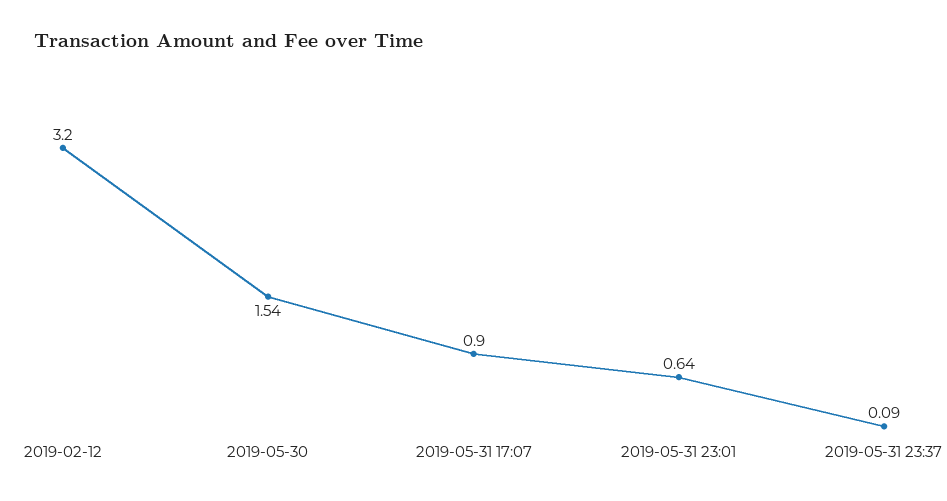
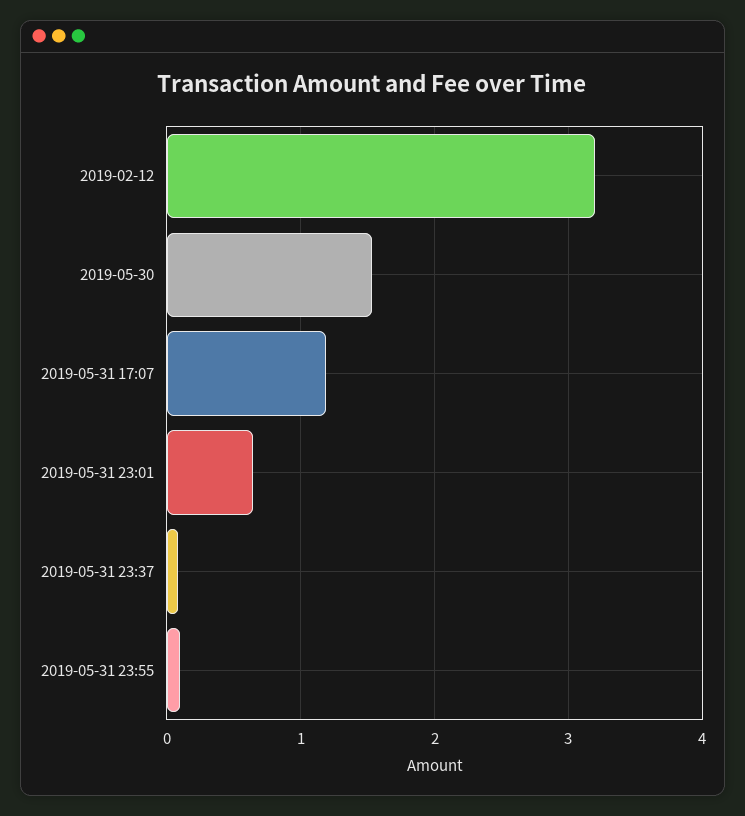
2019-05-31 17:07: 0.9 -> 1.2
2019-05-31 23:55: none -> 0.1

